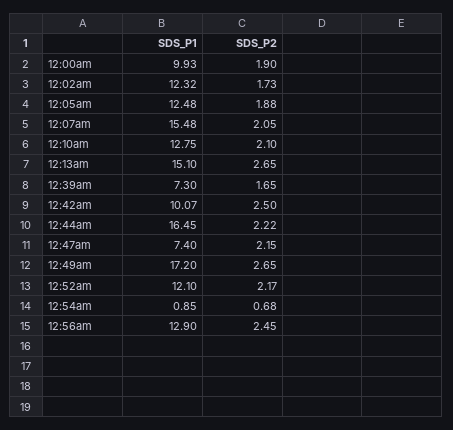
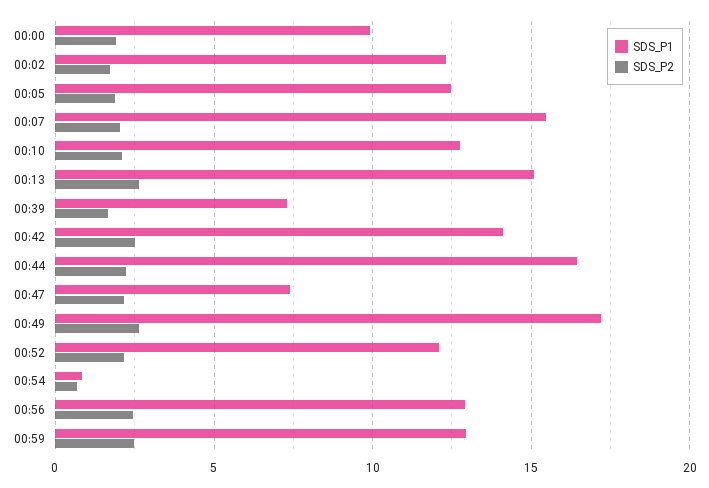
SDS_P1, 12:42am: 10.07 -> 14
SDS_P1, 00:59: none -> 13
SDS_P2, 00:59: none -> 2.5

